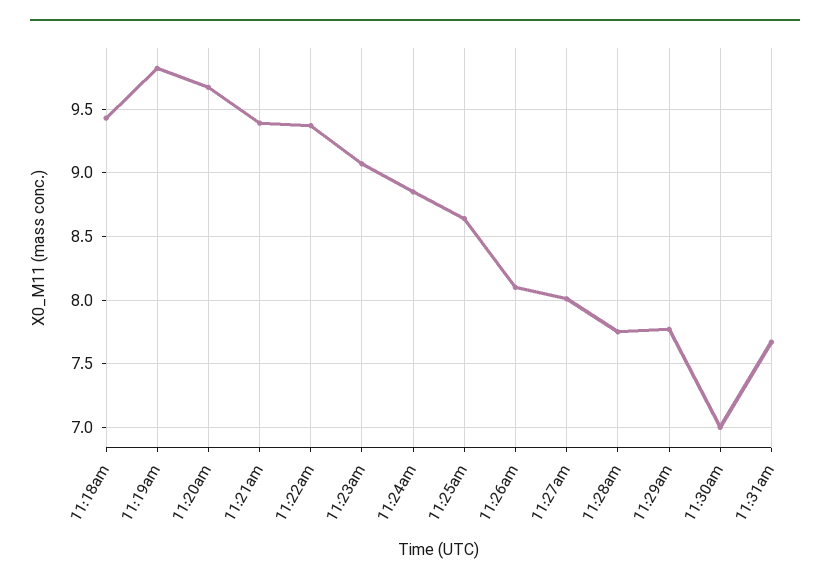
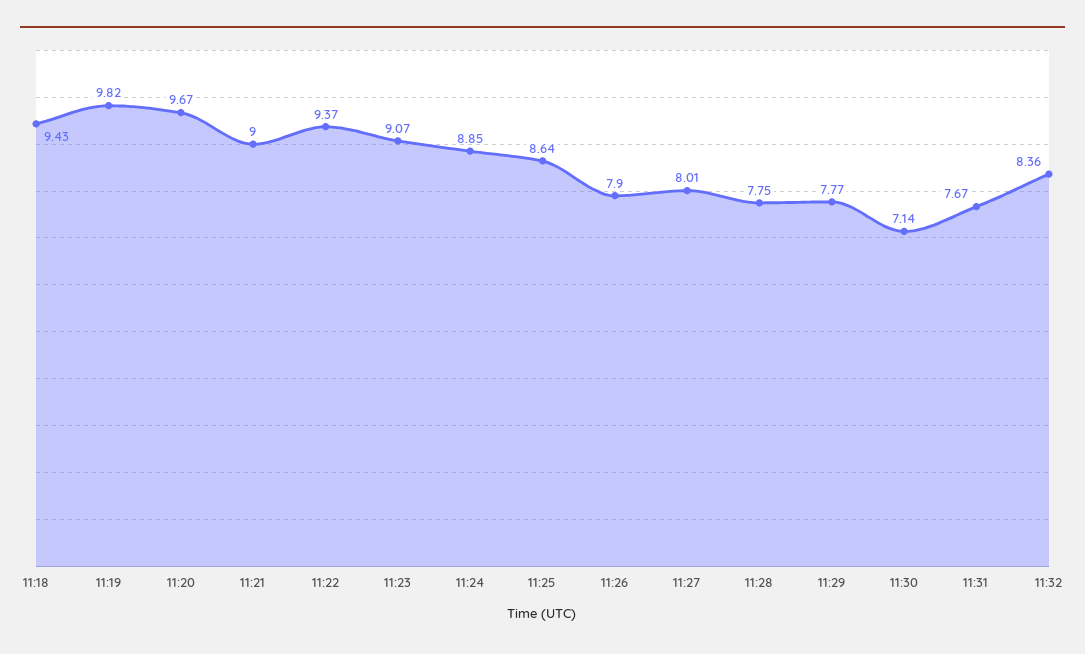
11:21am: 9.4 -> 9
11:26am: 8.1 -> 7.9
11:30am: 7 -> 7.14
11:32: none -> 8.36

